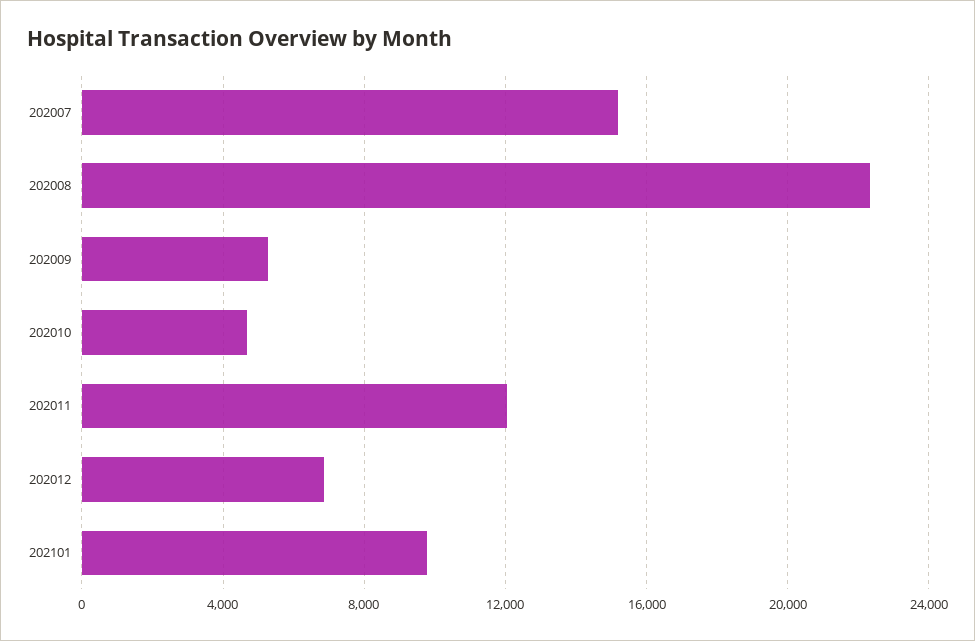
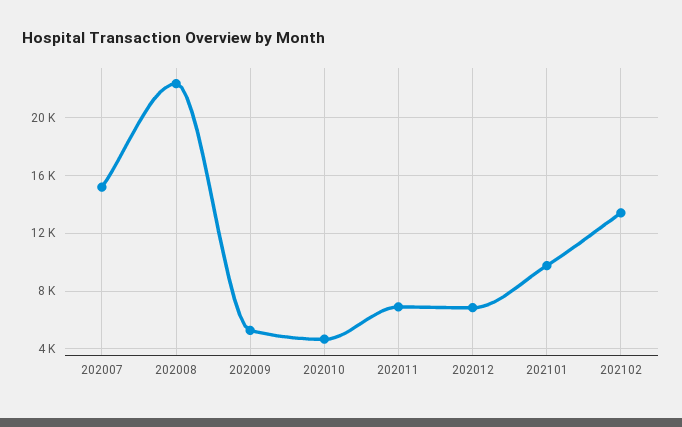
202011: 12000 -> 7000
202102: none -> 13500

